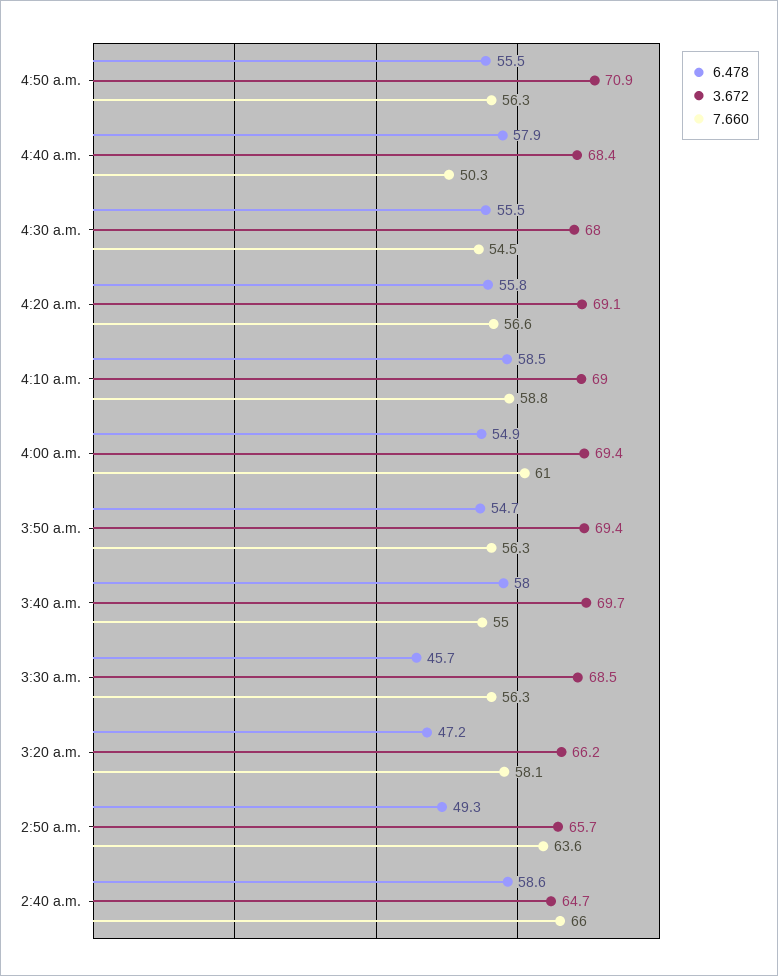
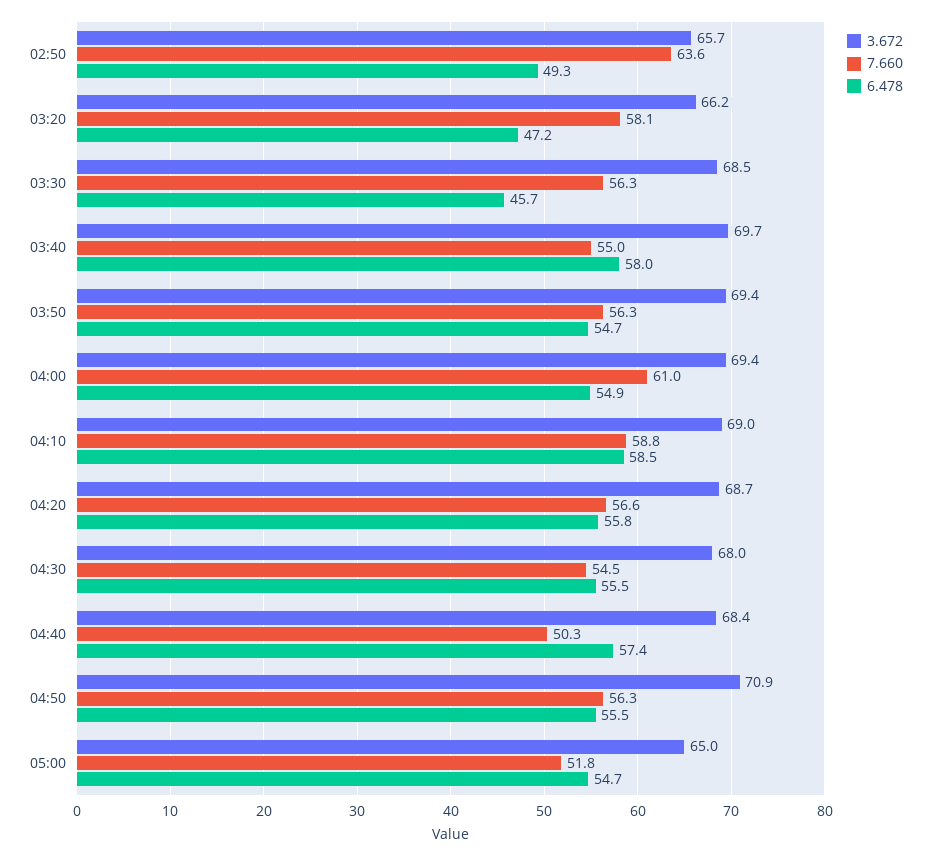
6.478, 4:40 a.m.: 57.9 -> 57.4
3.672, 4:20 a.m.: 69.1 -> 68.7
6.478, 2:40 a.m.: 58.6 -> none
3.672, 2:40 a.m.: 64.7 -> none
7.660, 2:40 a.m.: 66 -> none
3.672, 05:00: none -> 65
7.660, 05:00: none -> 51.8
6.478, 05:00: none -> 54.7

